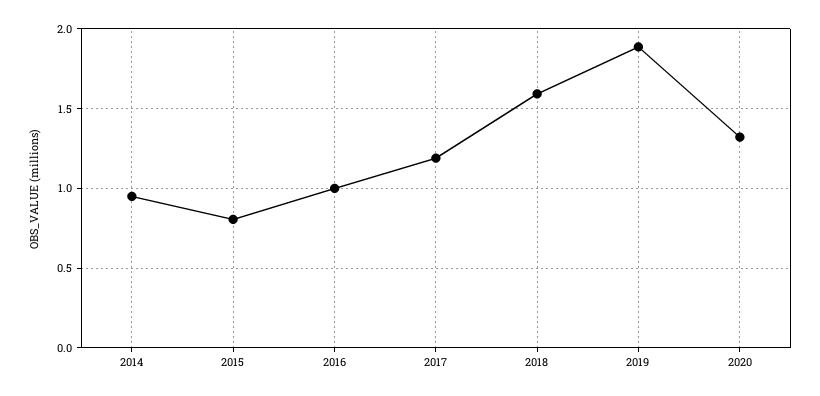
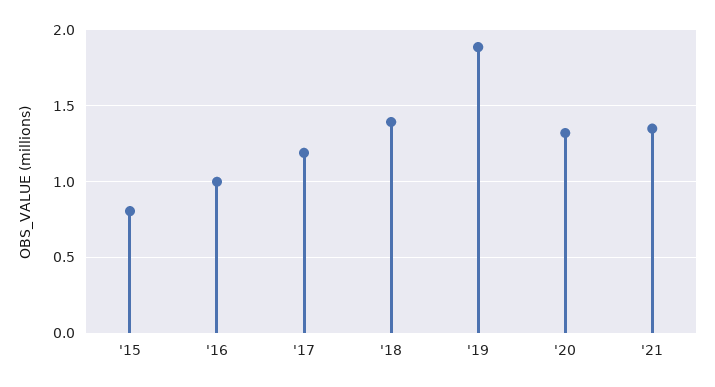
2014: 0.95 -> none
2018: 1.6 -> 1.4
'21: none -> 1.35

